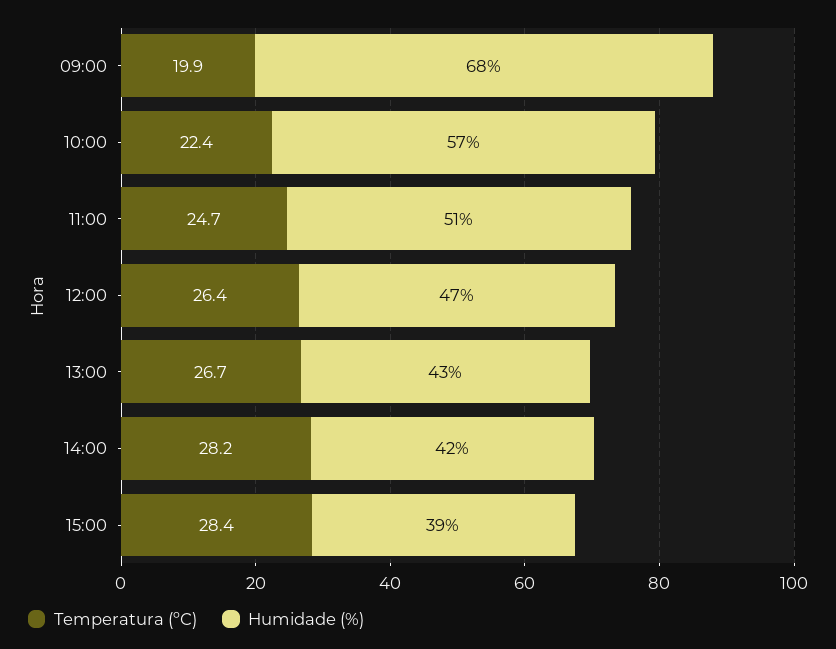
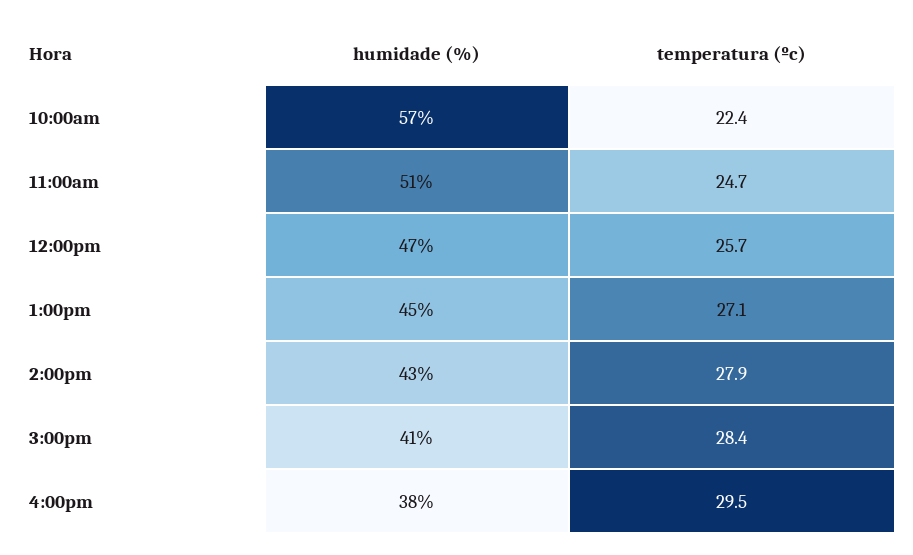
Temperatura (ºC), 09:00: 19.9 -> none
Humidade (%), 09:00: 68 -> none
Temperatura (ºC), 12:00: 26.4 -> 25.7
Temperatura (ºC), 13:00: 26.7 -> 27.1
Humidade (%), 13:00: 43 -> 45
Temperatura (ºC), 14:00: 28.2 -> 27.9
Humidade (%), 14:00: 42 -> 43
Humidade (%), 15:00: 39 -> 41
Humidade (%), 4:00pm: none -> 38
Temperatura (ºC), 4:00pm: none -> 29.5

